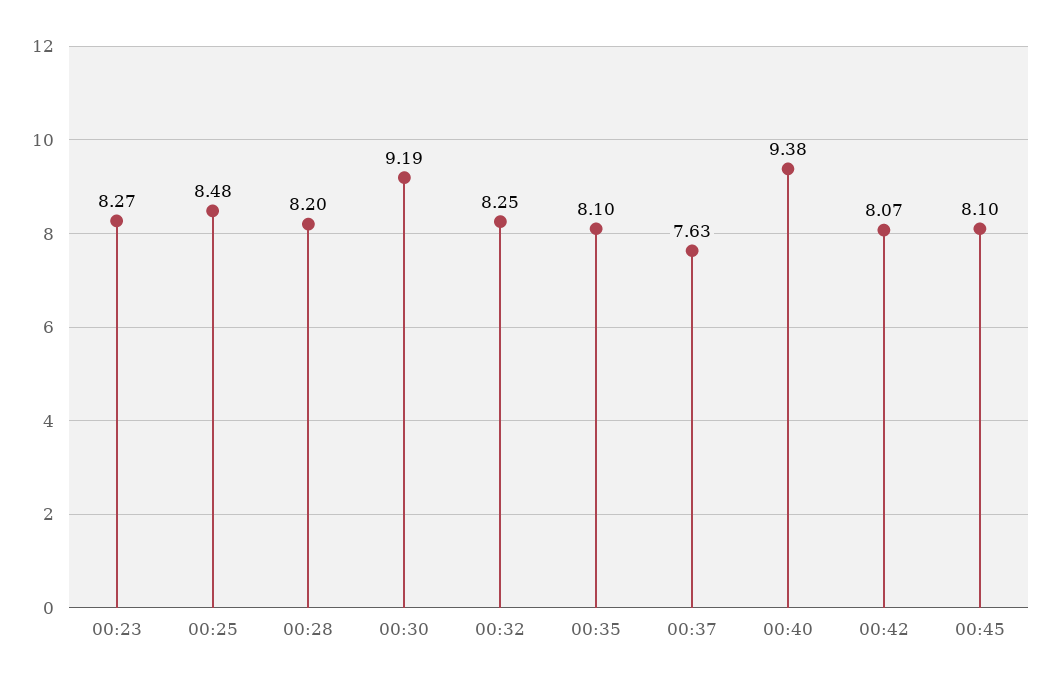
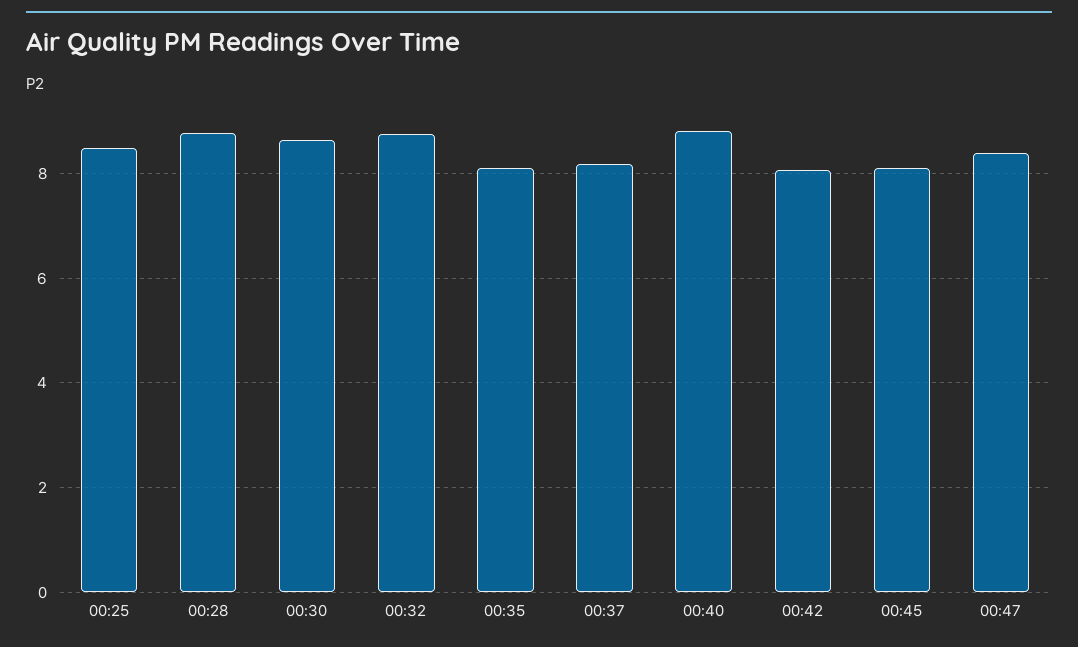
00:23: 8.27 -> none
00:28: 8.2 -> 8.8
00:30: 9.19 -> 8.6
00:32: 8.25 -> 8.8
00:37: 7.63 -> 8.2
00:40: 9.38 -> 8.8
00:47: none -> 8.4

